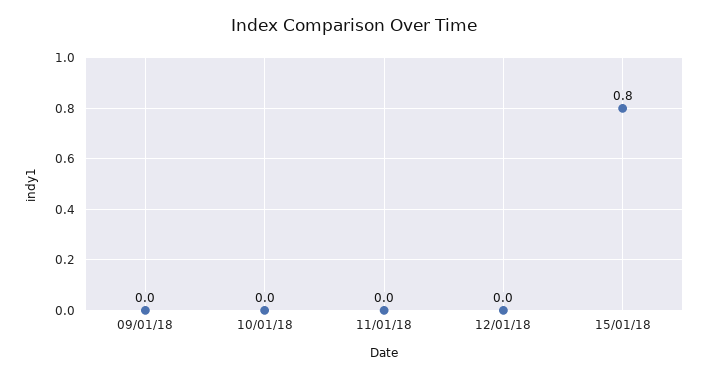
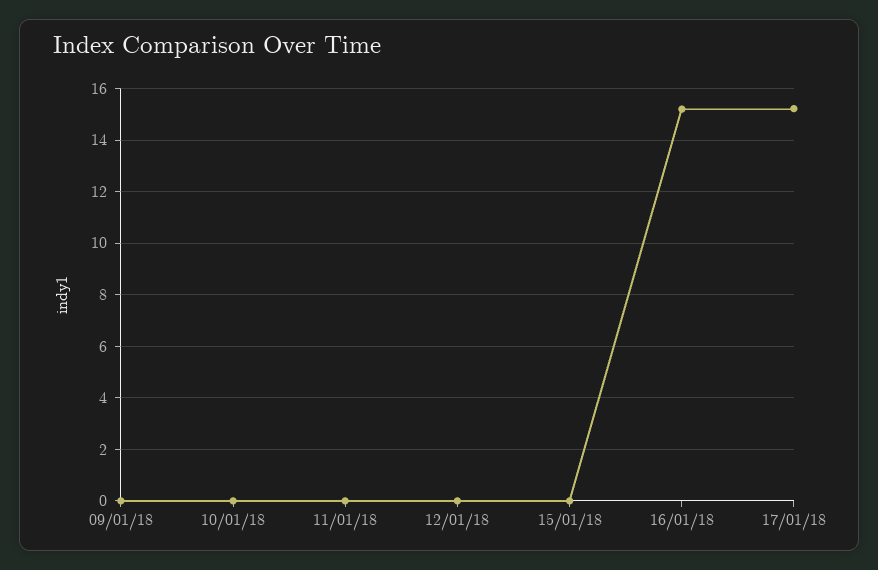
15/01/18: 0.8 -> 0
16/01/18: none -> 15.25
17/01/18: none -> 15.25

